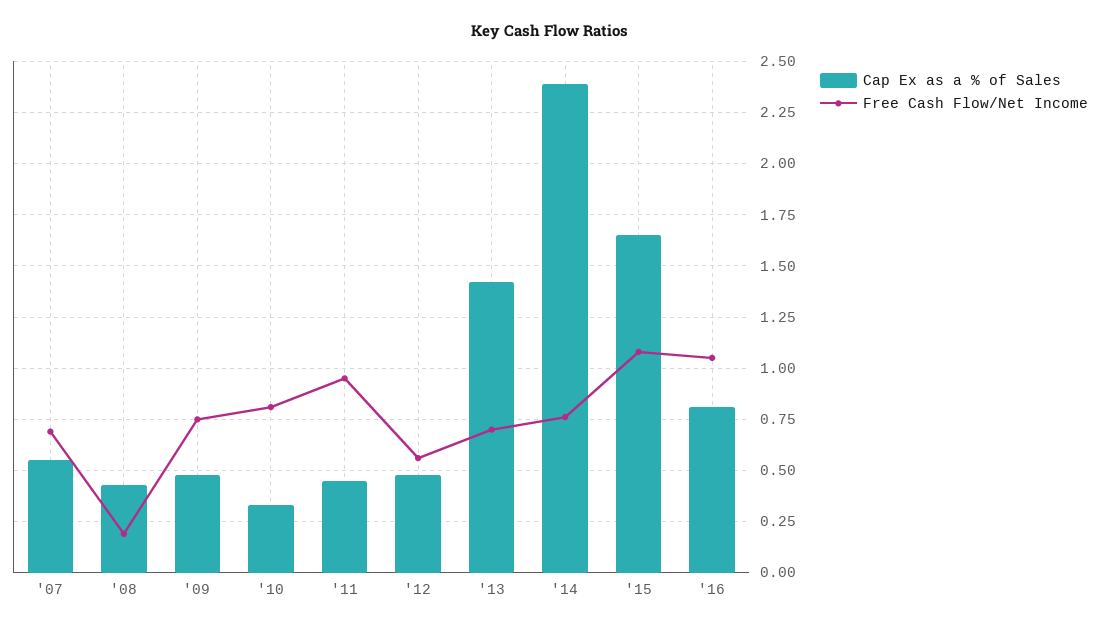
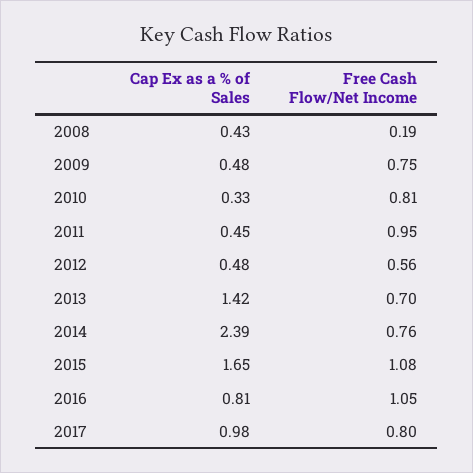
Cap Ex as a % of Sales, '07: 0.55 -> none
Free Cash Flow/Net Income, '07: 0.7 -> none
Cap Ex as a % of Sales, 2017: none -> 0.98
Free Cash Flow/Net Income, 2017: none -> 0.8

